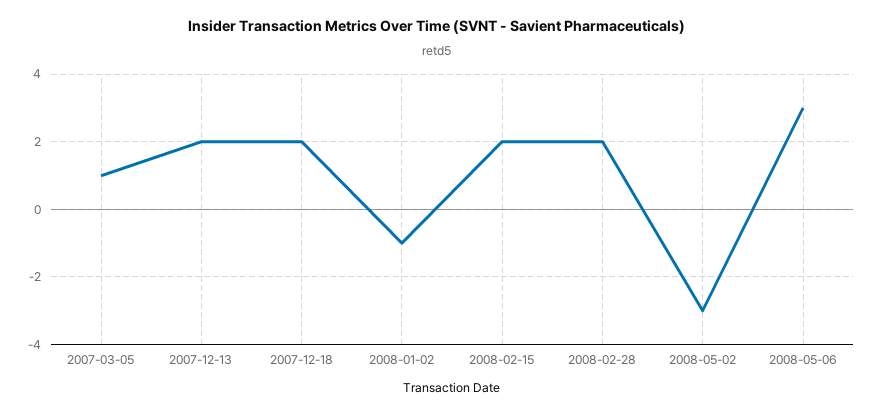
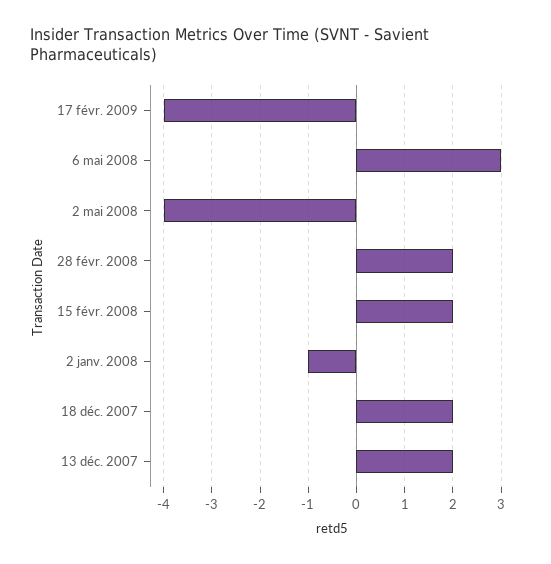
2007-03-05: 1 -> none
2008-05-02: -3 -> -4
17 févr. 2009: none -> -4

